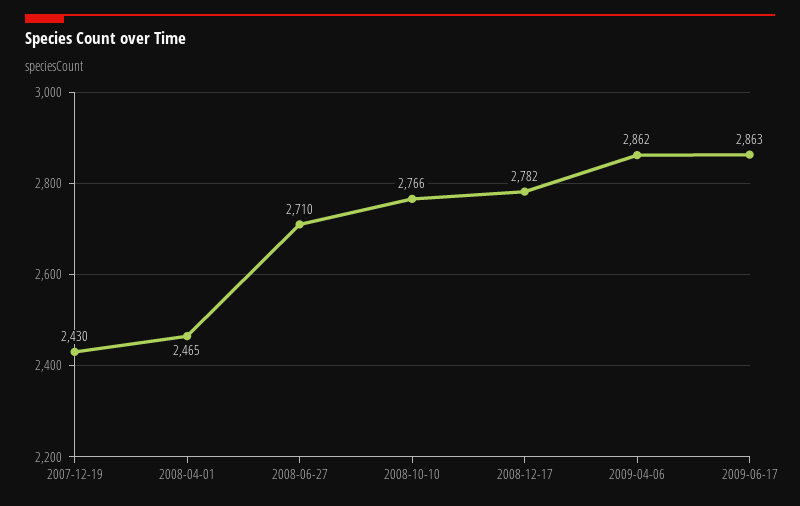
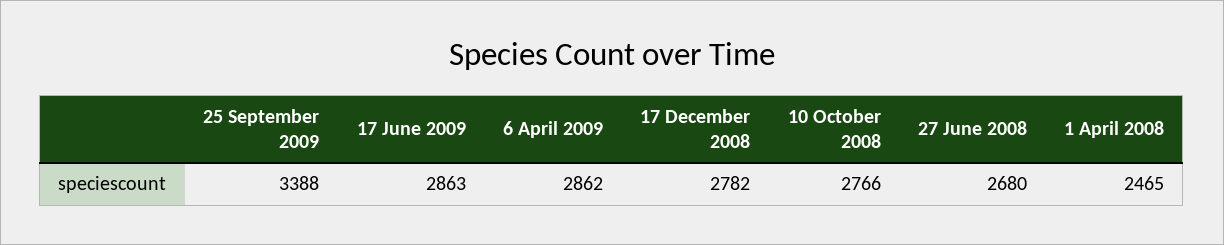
2007-12-19: 2430 -> none
2008-06-27: 2710 -> 2680
25 September 2009: none -> 3388

